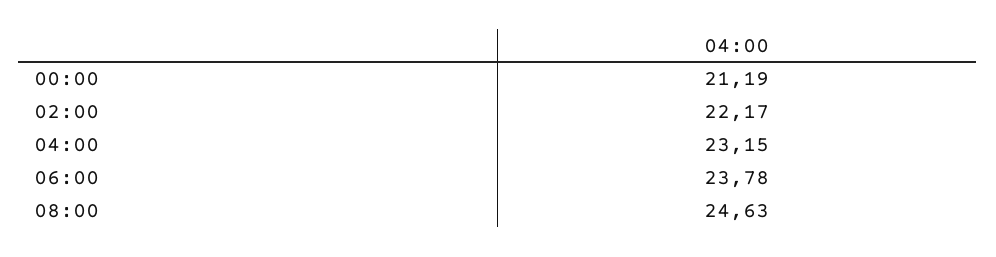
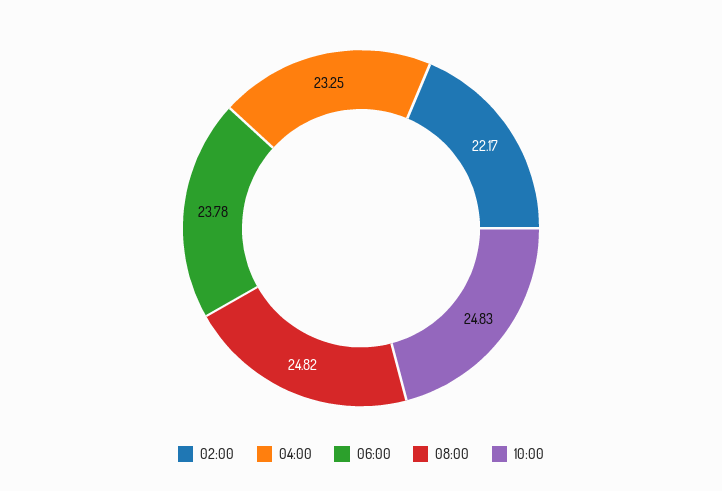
00:00: 21.19 -> none
04:00: 23.15 -> 23.25
08:00: 24.63 -> 24.82
10:00: none -> 24.83

